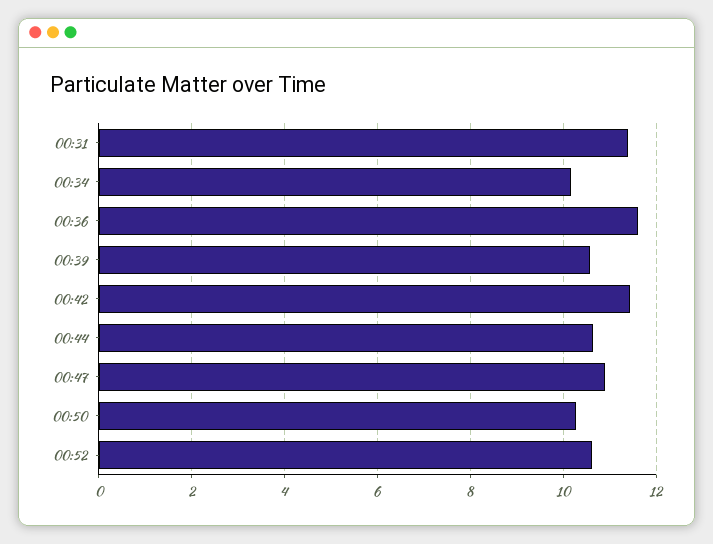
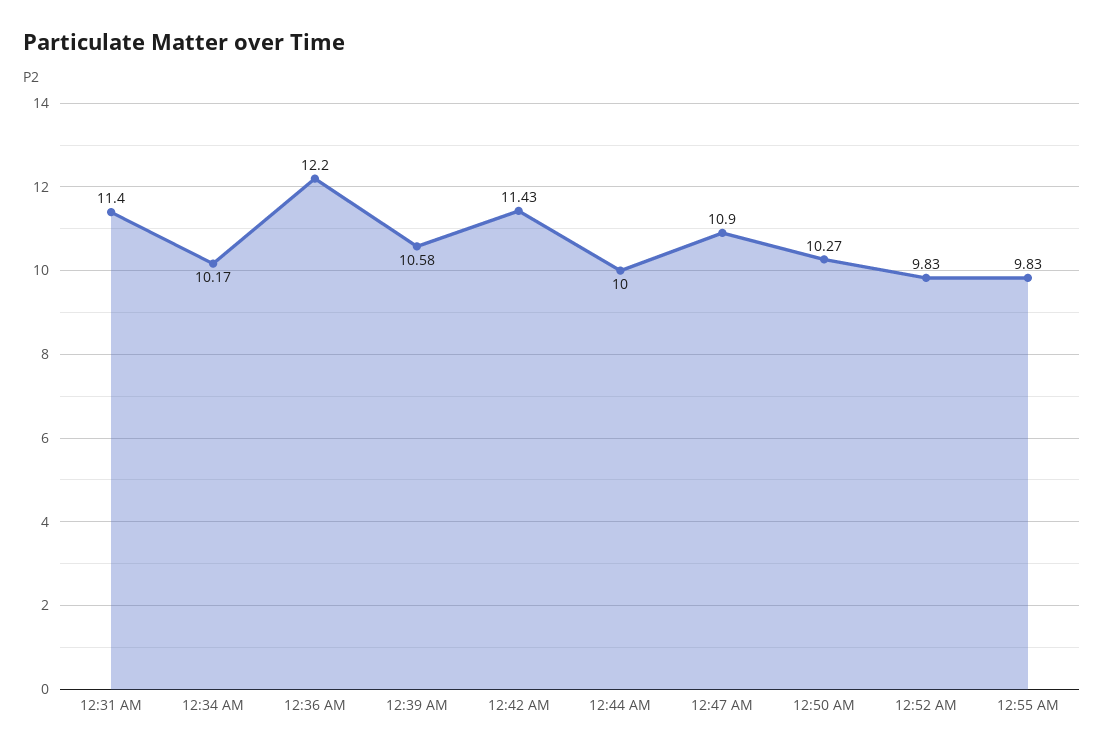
00:36: 11.6 -> 12.2
00:44: 10.6 -> 10
00:52: 10.6 -> 9.83
12:55 AM: none -> 9.83

